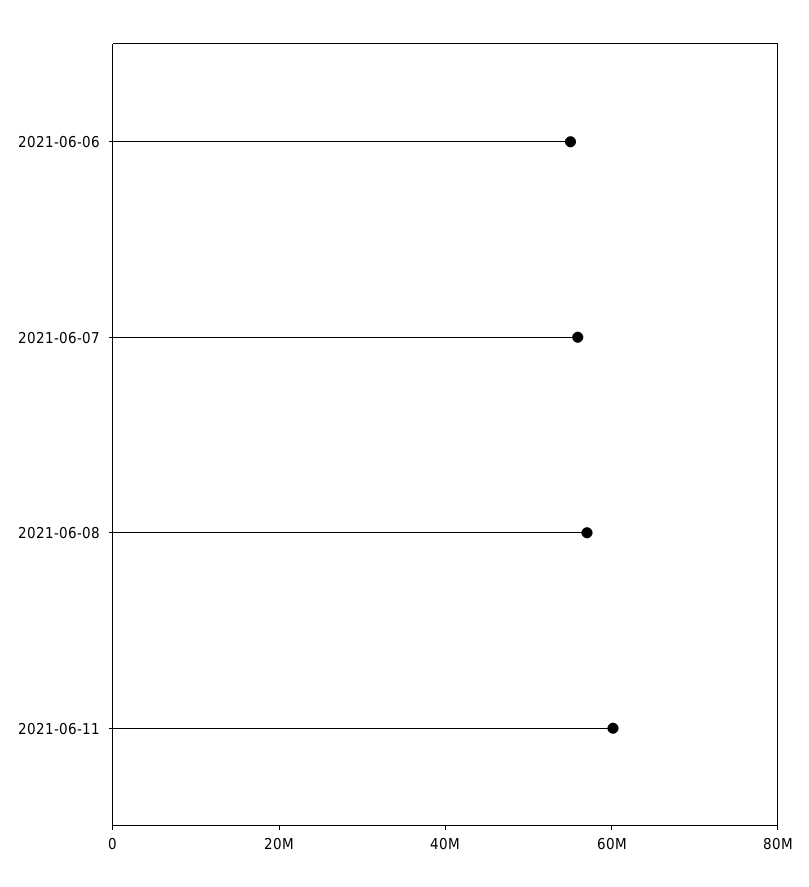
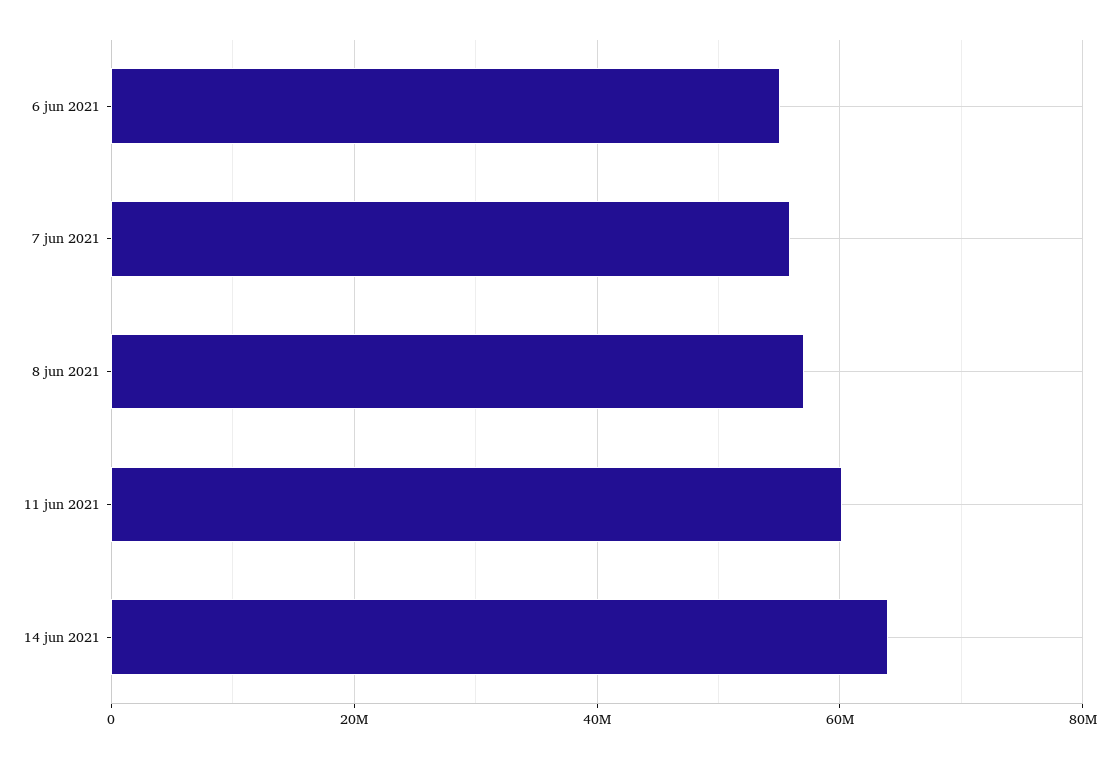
14 jun 2021: none -> 64000000

